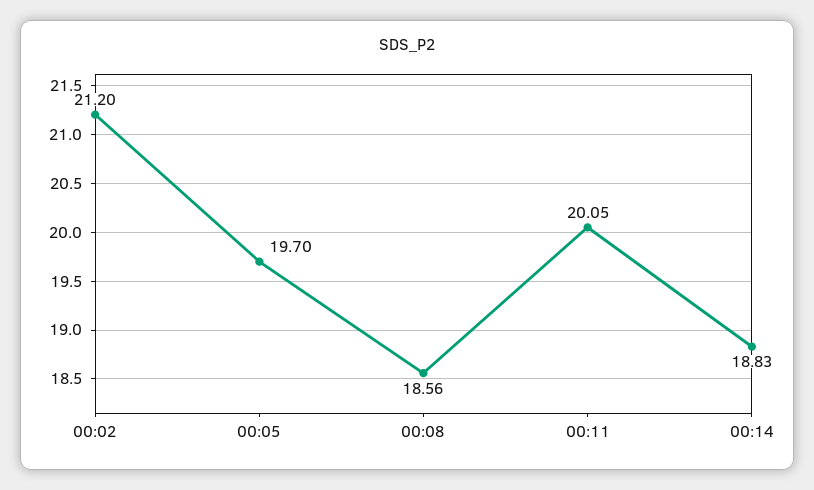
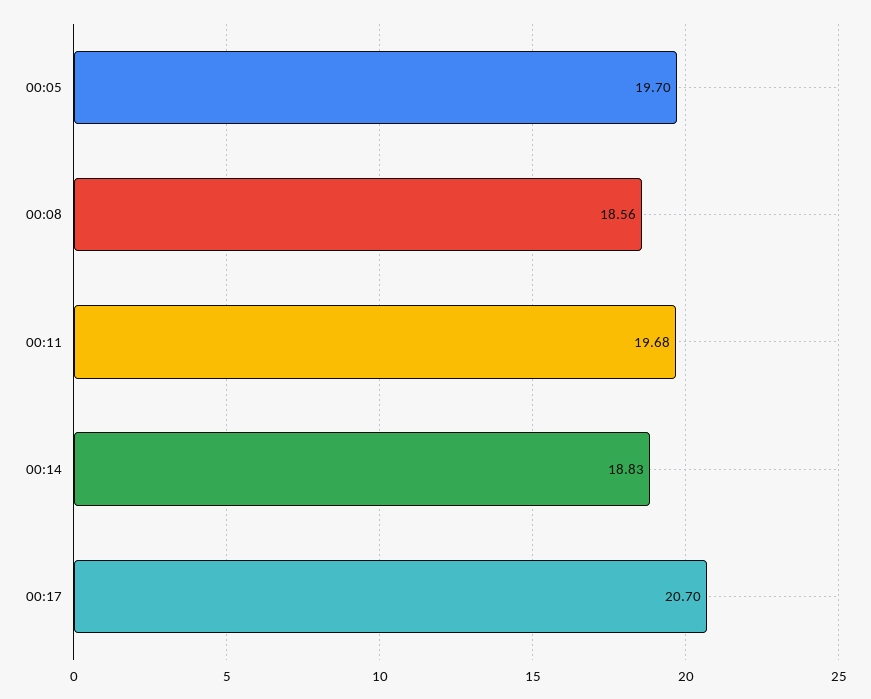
00:02: 21.2 -> none
00:11: 20.05 -> 19.68
00:17: none -> 20.7

